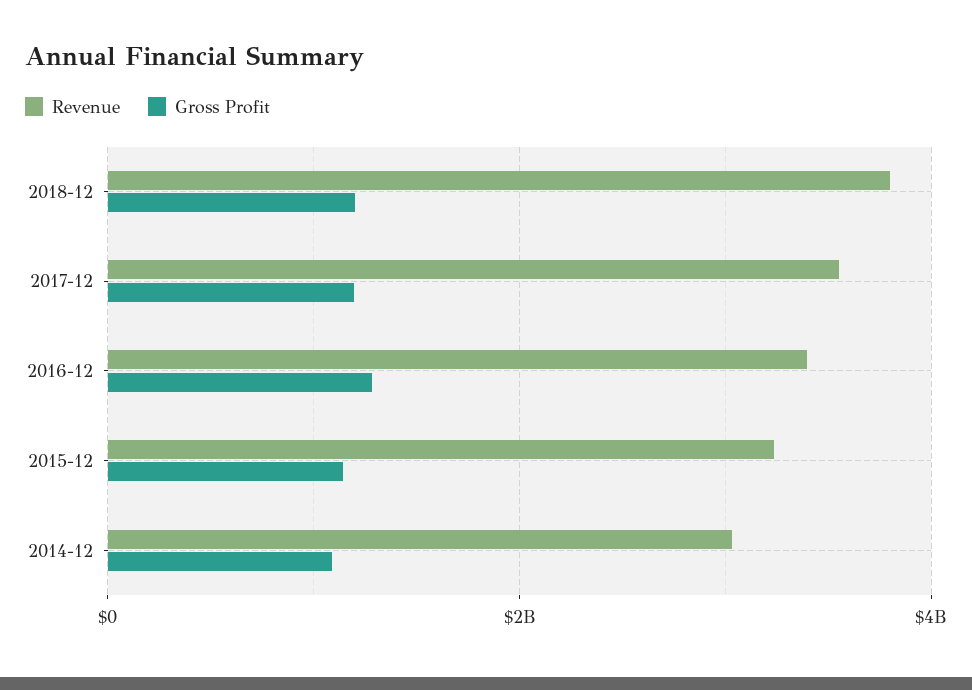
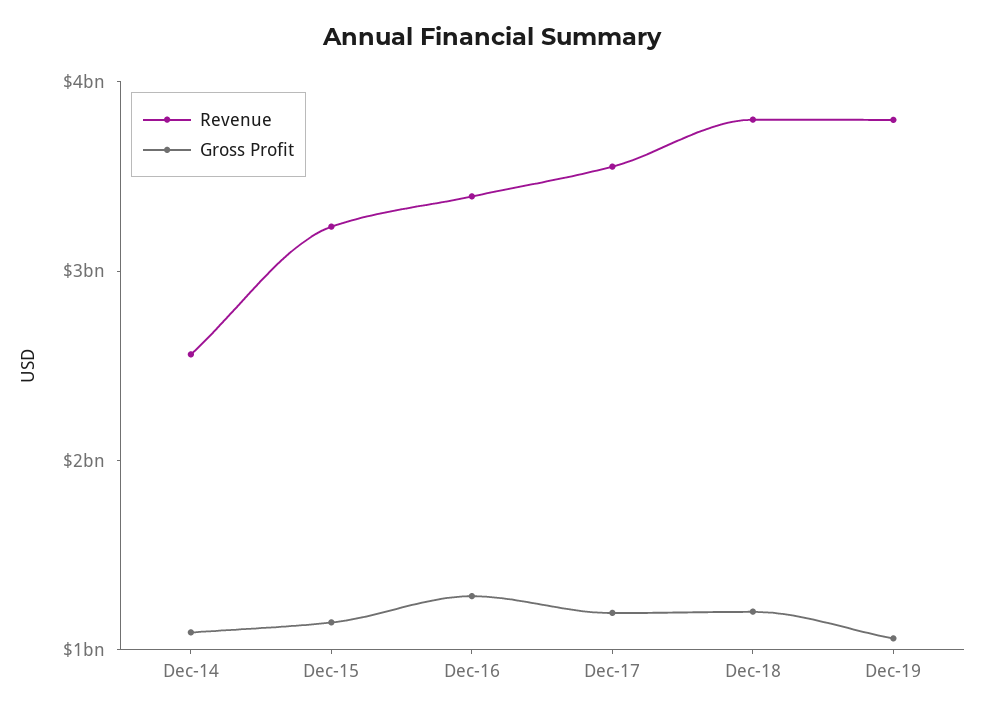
Revenue, 2014-12: 3000000000 -> 2600000000
Revenue, Dec-19: none -> 3800000000
Gross Profit, Dec-19: none -> 1000000000

